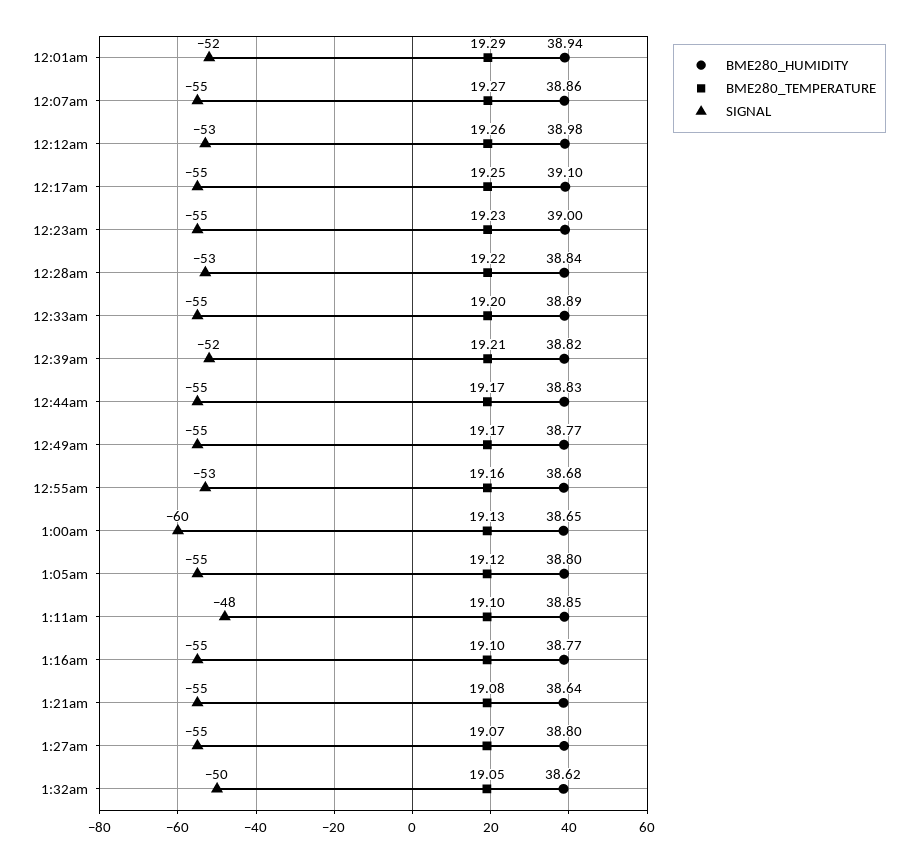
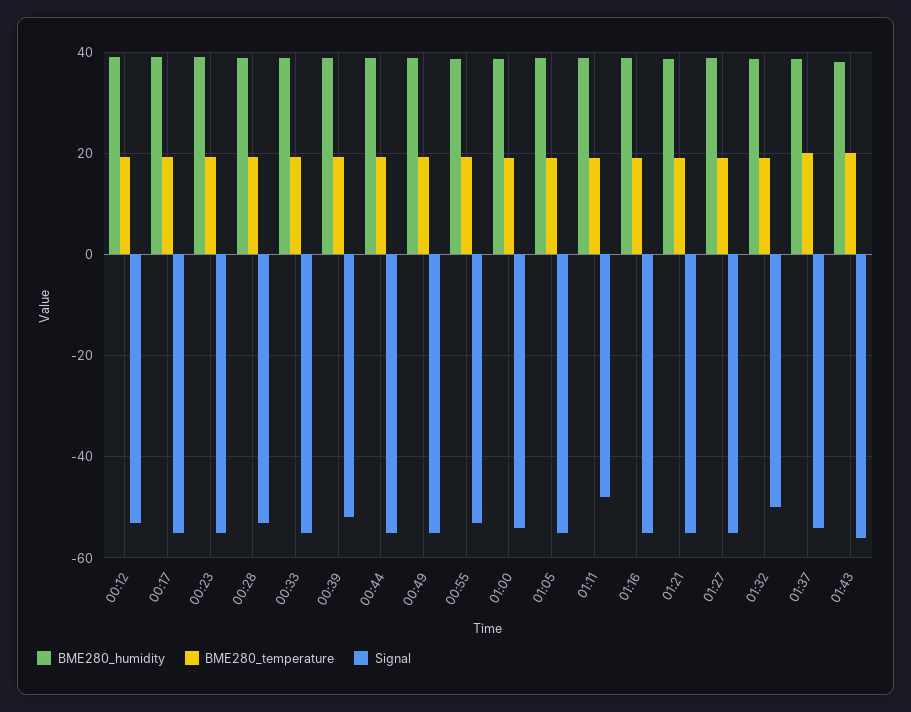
BME280_HUMIDITY, 12:01am: 38.94 -> none
BME280_TEMPERATURE, 12:01am: 19.29 -> none
SIGNAL, 12:01am: -52 -> none
BME280_HUMIDITY, 12:07am: 38.86 -> none
BME280_TEMPERATURE, 12:07am: 19.27 -> none
SIGNAL, 12:07am: -55 -> none
SIGNAL, 1:00am: -60 -> -54
BME280_HUMIDITY, 01:37: none -> 38
BME280_TEMPERATURE, 01:37: none -> 20
SIGNAL, 01:37: none -> -54
BME280_HUMIDITY, 01:43: none -> 38
BME280_TEMPERATURE, 01:43: none -> 20
SIGNAL, 01:43: none -> -56

